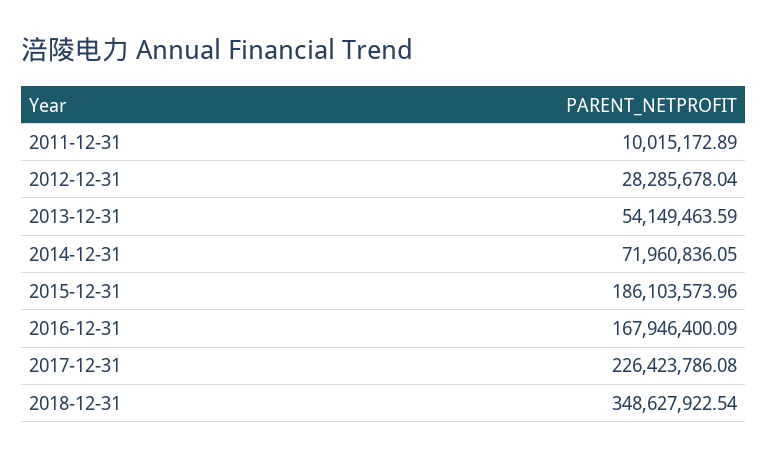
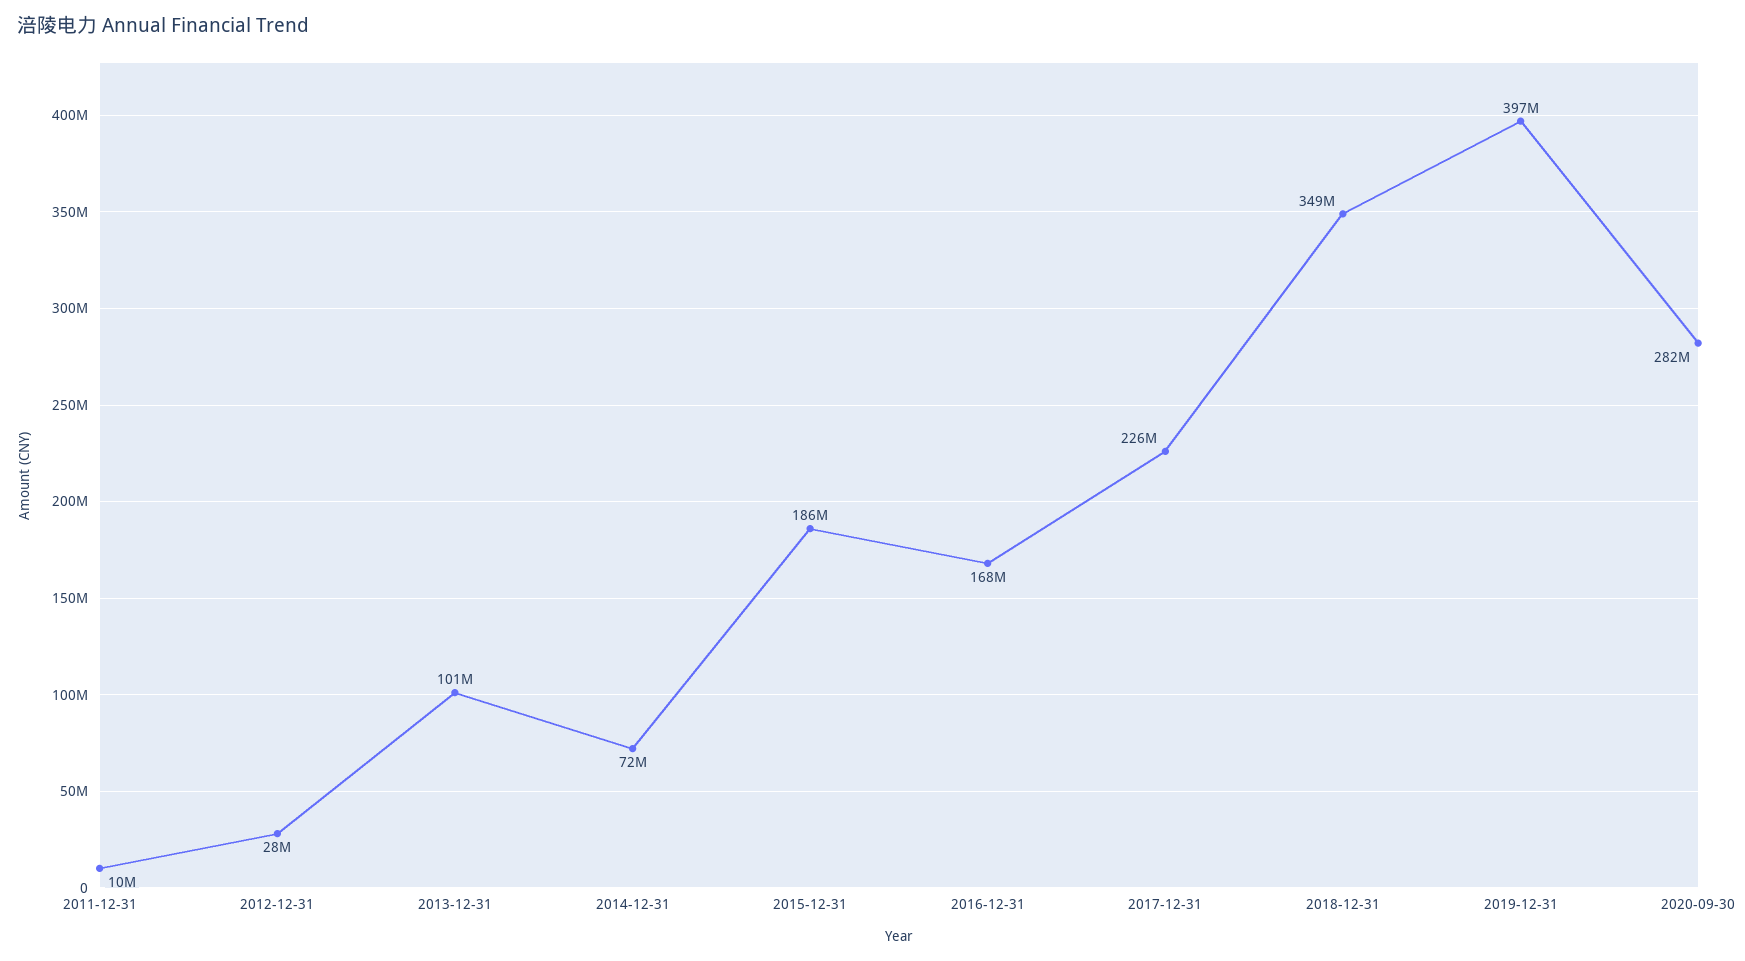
2013-12-31: 54149463.59 -> 101000000
2019-12-31: none -> 397000000
2020-09-30: none -> 282000000

